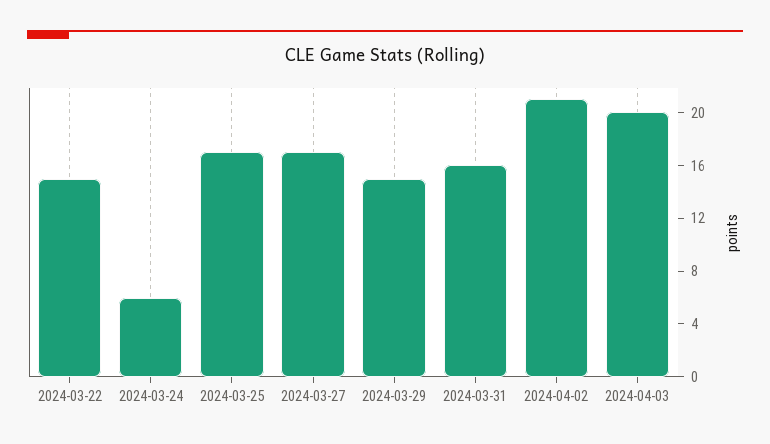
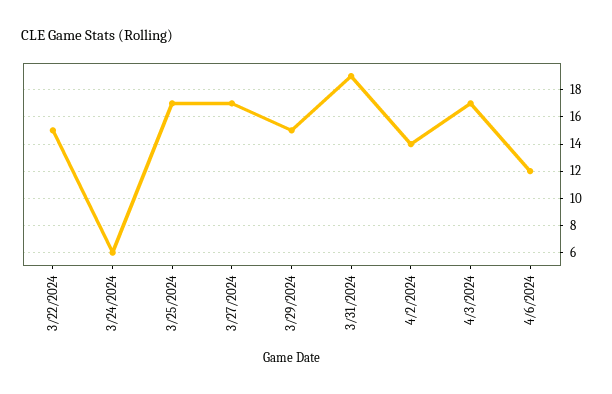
2024-03-31: 16 -> 19
2024-04-02: 21 -> 14
2024-04-03: 20 -> 17
4/6/2024: none -> 12

